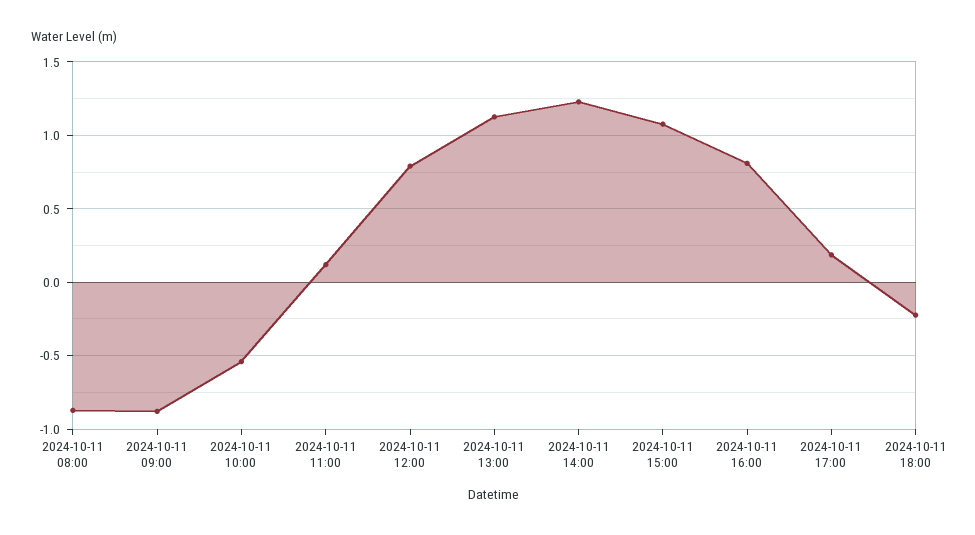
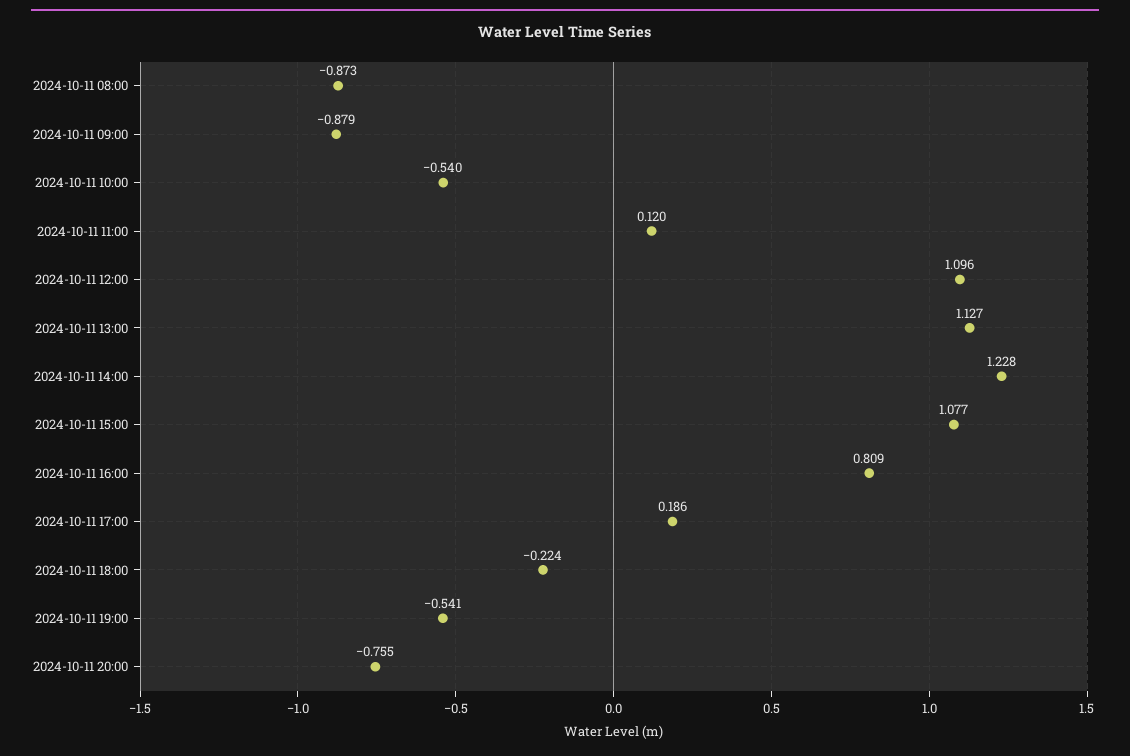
2024-10-11 12:00: 0.8 -> 1.096
2024-10-11 19:00: none -> -0.541
2024-10-11 20:00: none -> -0.755

